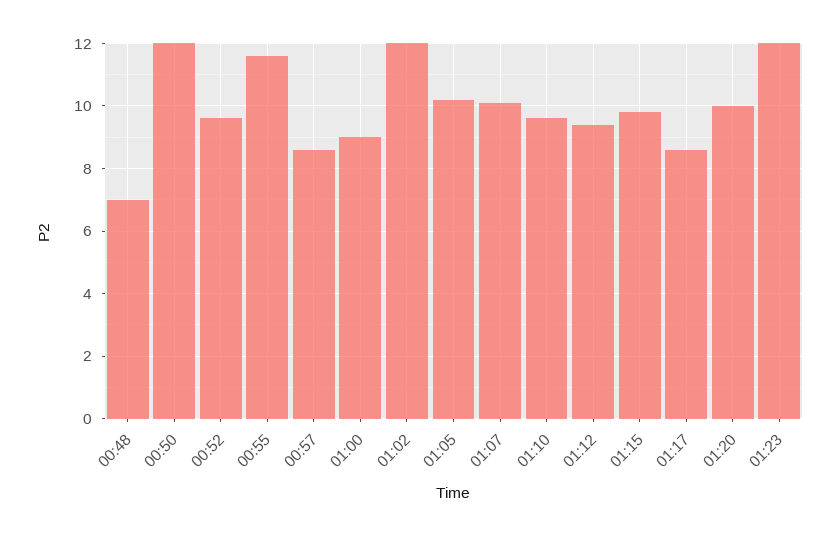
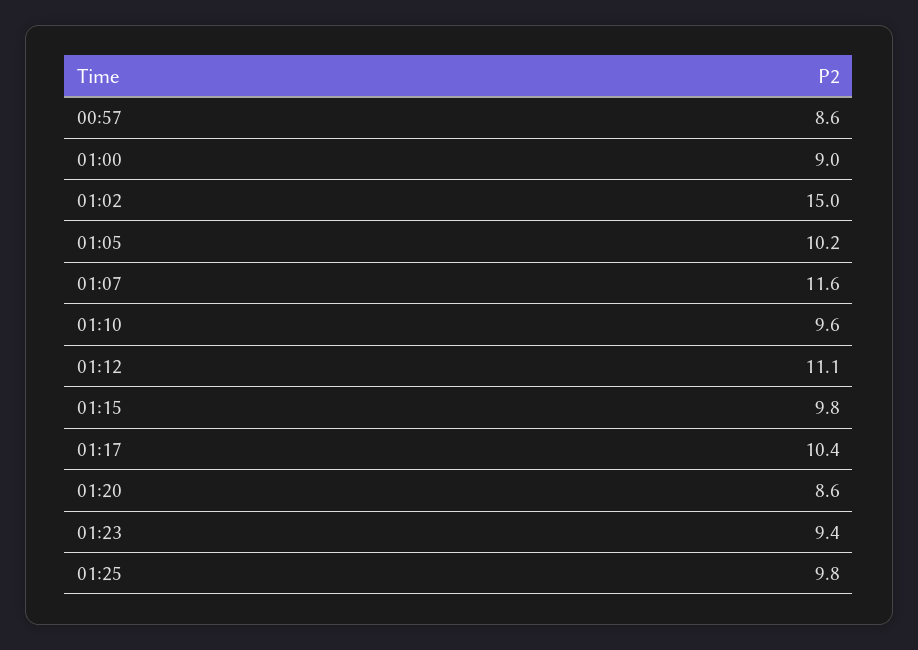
00:48: 7 -> none
00:50: 12 -> none
00:52: 9.5 -> none
00:55: 11.5 -> none
01:02: 12 -> 15
01:07: 10 -> 11.6
01:12: 9.5 -> 11.1
01:17: 8.5 -> 10.4
01:20: 10 -> 8.6
01:23: 12 -> 9.4
01:25: none -> 9.8

